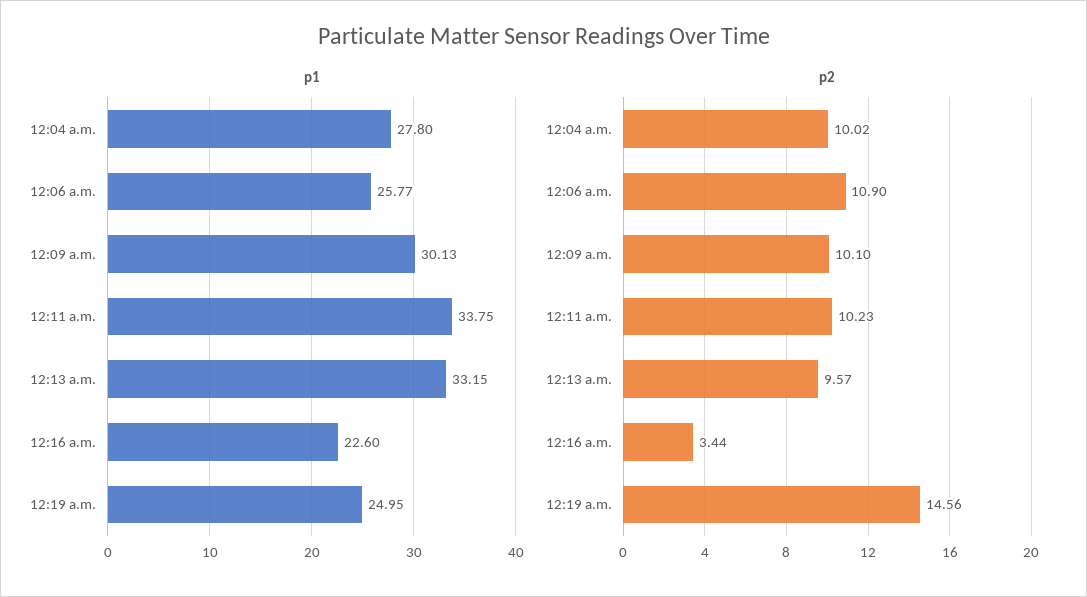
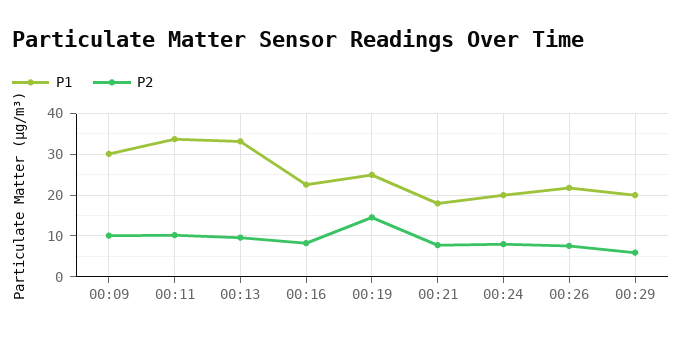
p1, 12:04 a.m.: 27.8 -> none
p1, 12:06 a.m.: 25.77 -> none
p2, 12:04 a.m.: 10.02 -> none
p2, 12:06 a.m.: 10.9 -> none
p2, 12:16 a.m.: 3.44 -> 8
p1, 00:21: none -> 18
p2, 00:21: none -> 8
p1, 00:24: none -> 20
p2, 00:24: none -> 8
p1, 00:26: none -> 22
p2, 00:26: none -> 8
p1, 00:29: none -> 20
p2, 00:29: none -> 6

